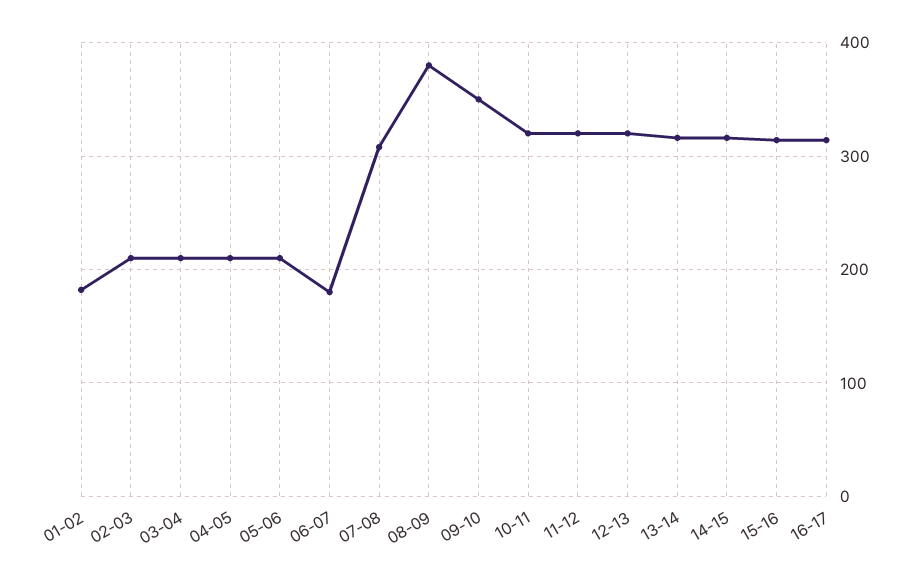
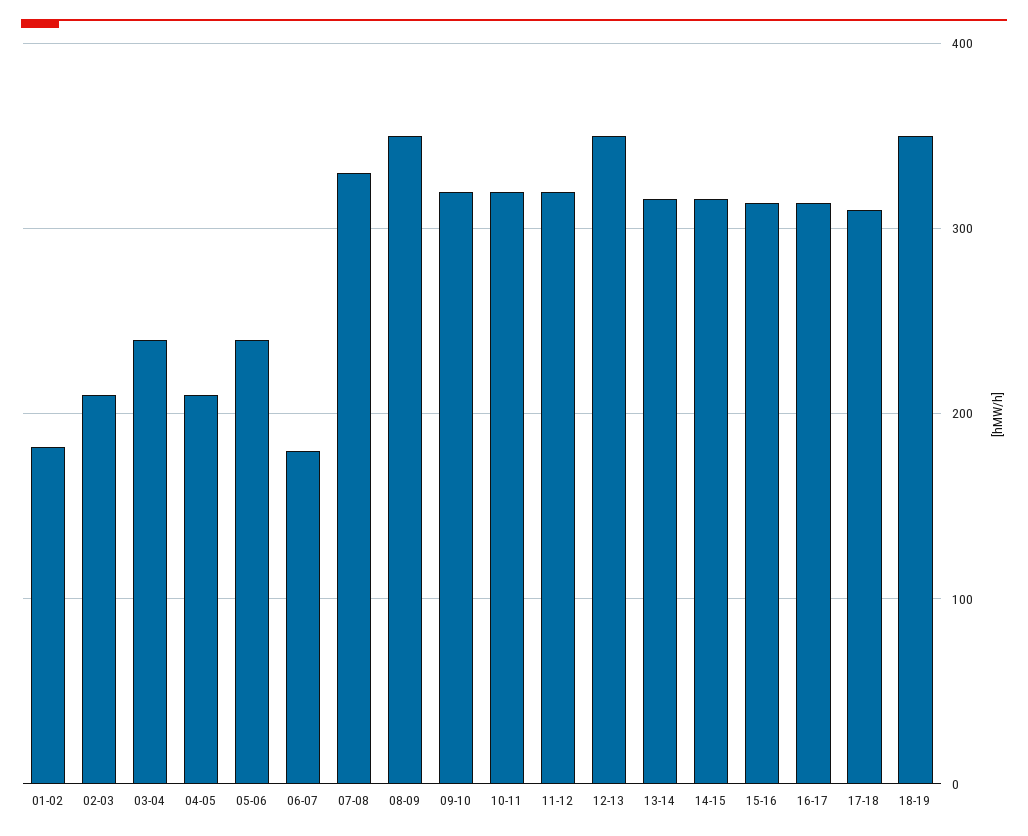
03-04: 210 -> 240
05-06: 210 -> 240
07-08: 310 -> 330
08-09: 380 -> 350
09-10: 350 -> 320
12-13: 320 -> 350
17-18: none -> 310
18-19: none -> 350

